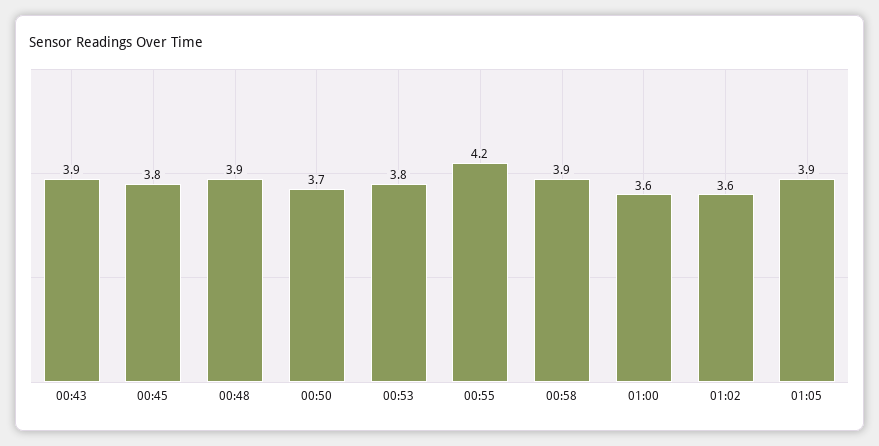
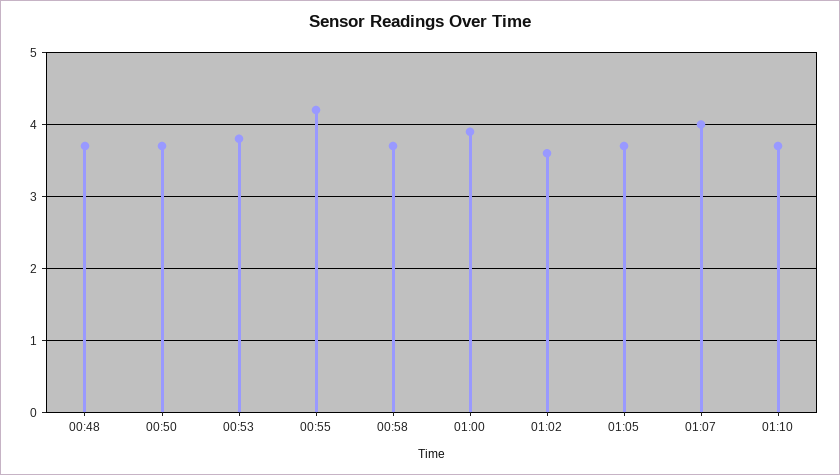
00:43: 3.9 -> none
00:45: 3.8 -> none
00:48: 3.9 -> 3.7
00:58: 3.9 -> 3.7
01:00: 3.6 -> 3.9
01:05: 3.9 -> 3.7
01:07: none -> 4
01:10: none -> 3.7

